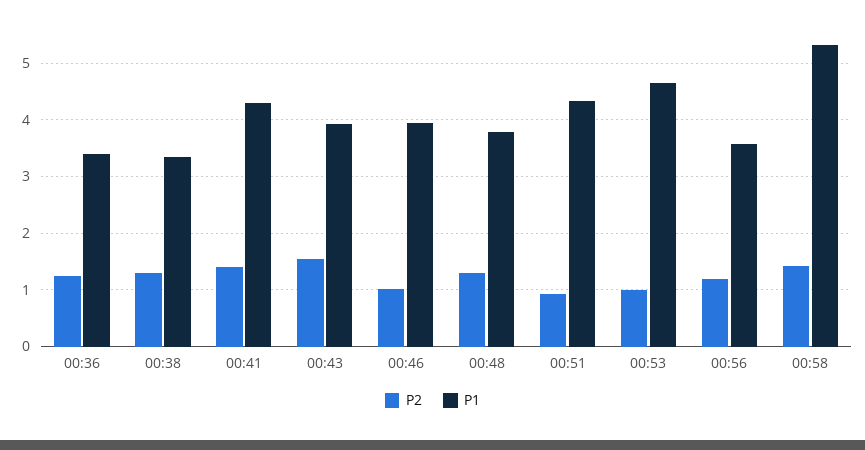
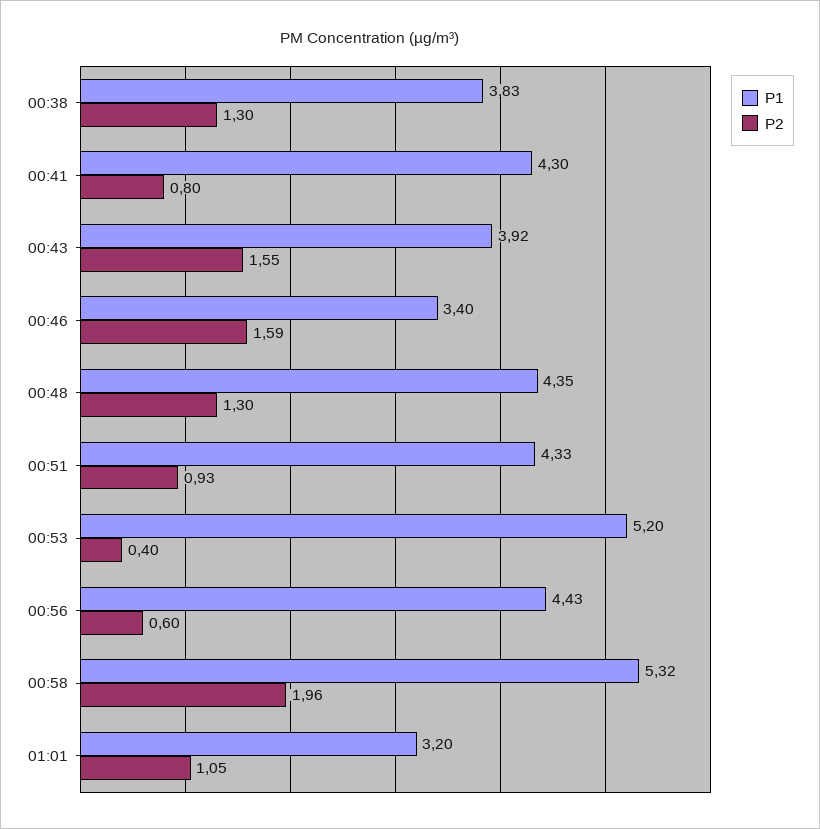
P2, 00:36: 1.2 -> none
P1, 00:36: 3.4 -> none
P1, 00:38: 3.4 -> 3.83
P2, 00:41: 1.4 -> 0.8
P2, 00:46: 1 -> 1.59
P1, 00:46: 4 -> 3.4
P1, 00:48: 3.8 -> 4.35
P2, 00:53: 1 -> 0.4
P1, 00:53: 4.6 -> 5.2
P2, 00:56: 1.2 -> 0.6
P1, 00:56: 3.6 -> 4.43
P2, 00:58: 1.4 -> 1.96
P1, 01:01: none -> 3.2
P2, 01:01: none -> 1.05

